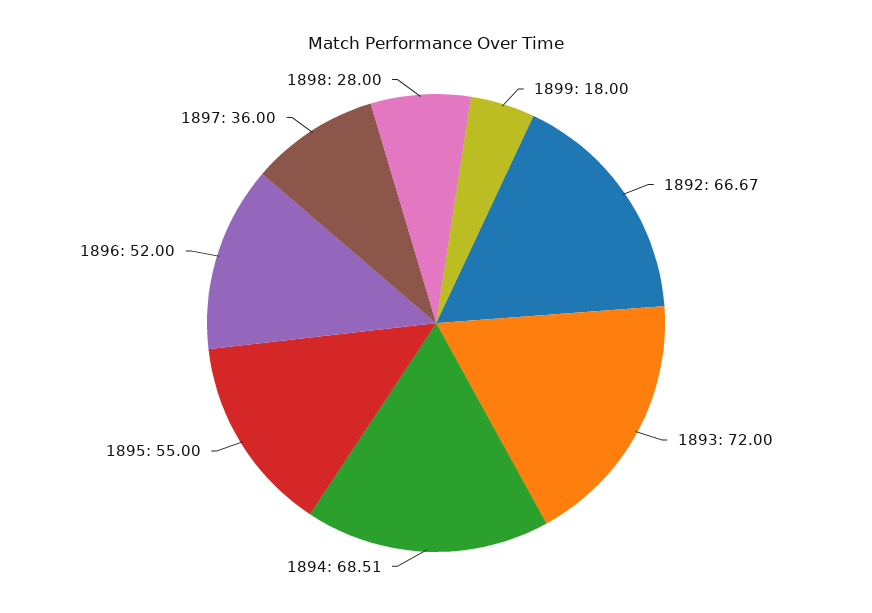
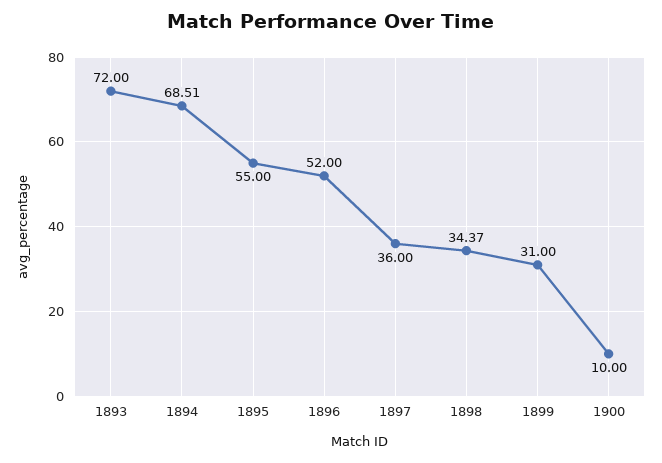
1899: 18 -> 31
1892: 66.67 -> none
1898: 28 -> 34.37
1900: none -> 10

